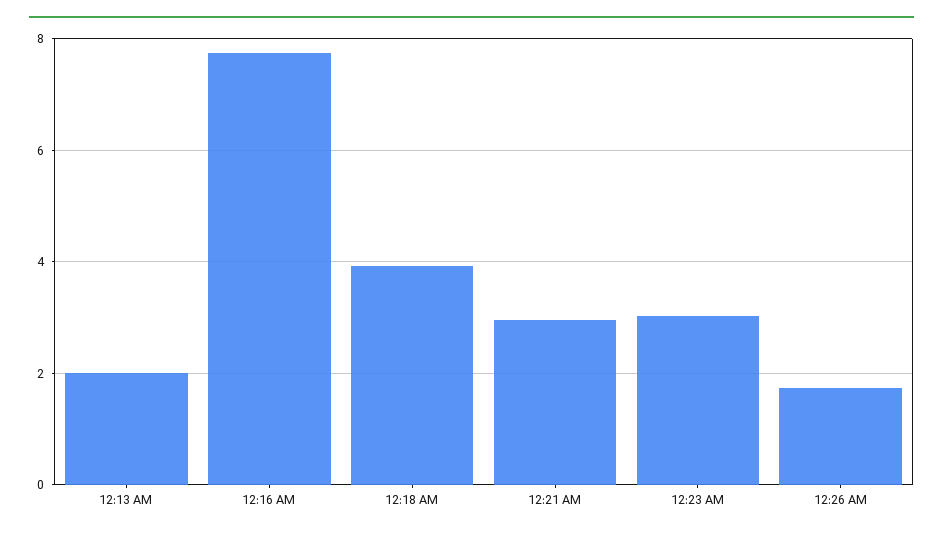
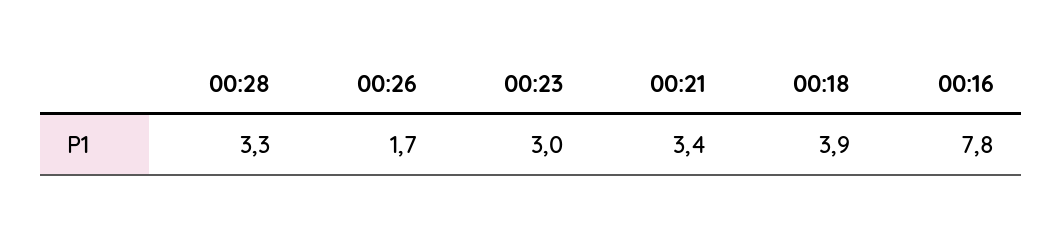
12:13 AM: 2 -> none
12:21 AM: 3 -> 3.4
00:28: none -> 3.3

